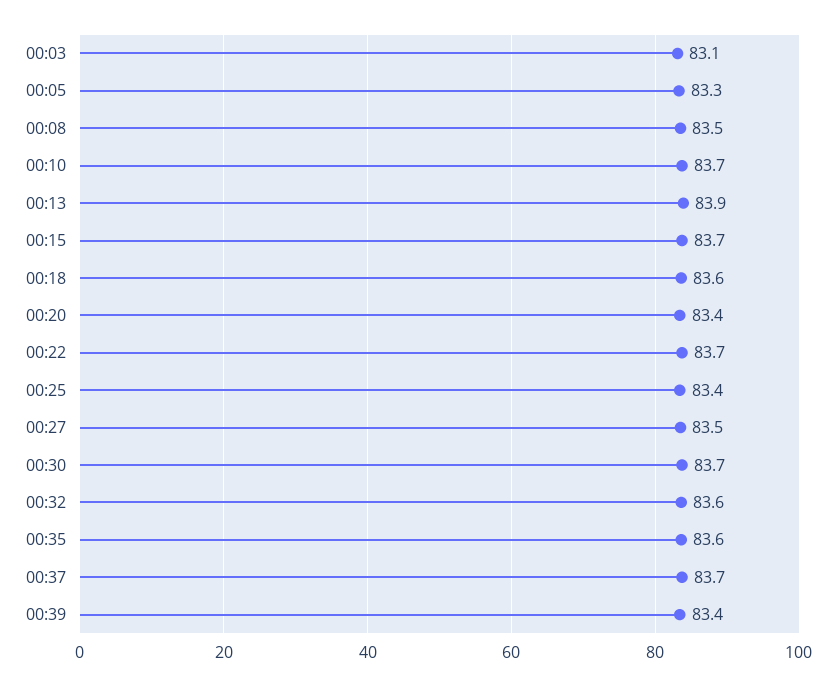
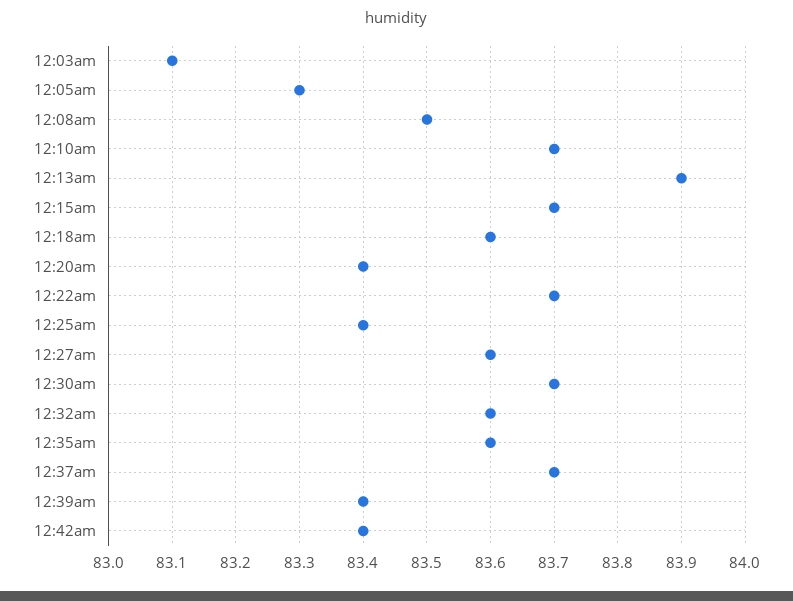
00:27: 83.5 -> 83.6
12:42am: none -> 83.4

